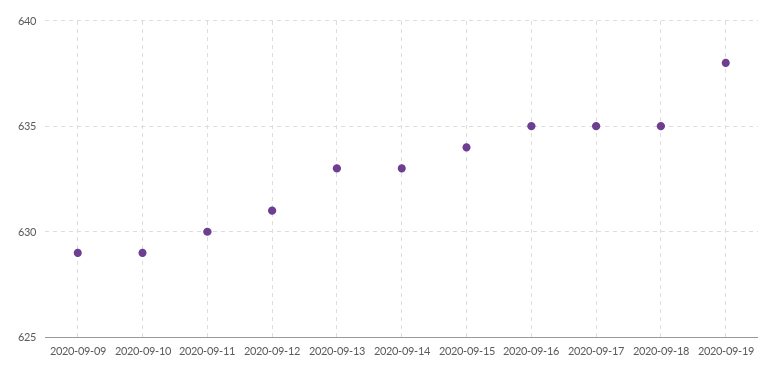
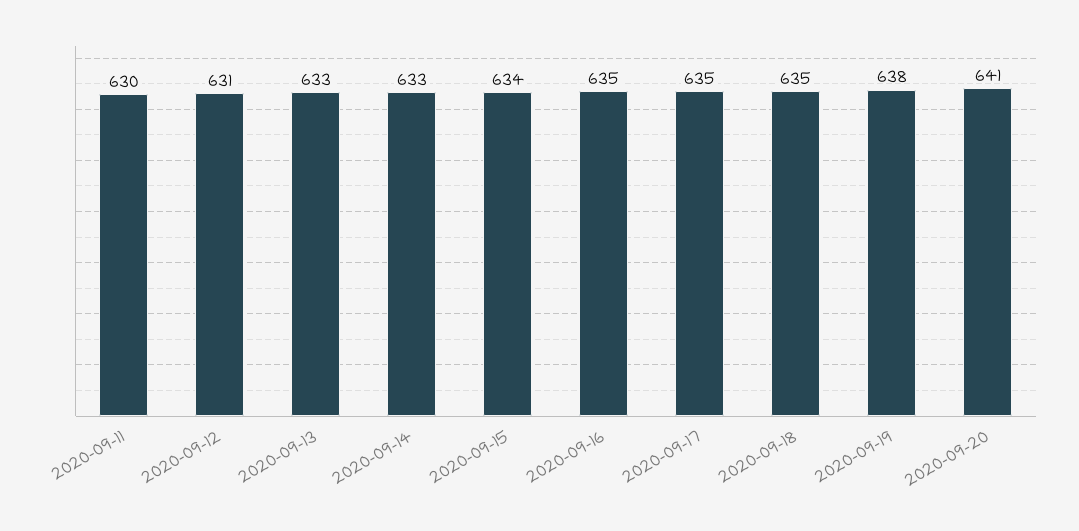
2020-09-09: 629 -> none
2020-09-10: 629 -> none
2020-09-20: none -> 641

